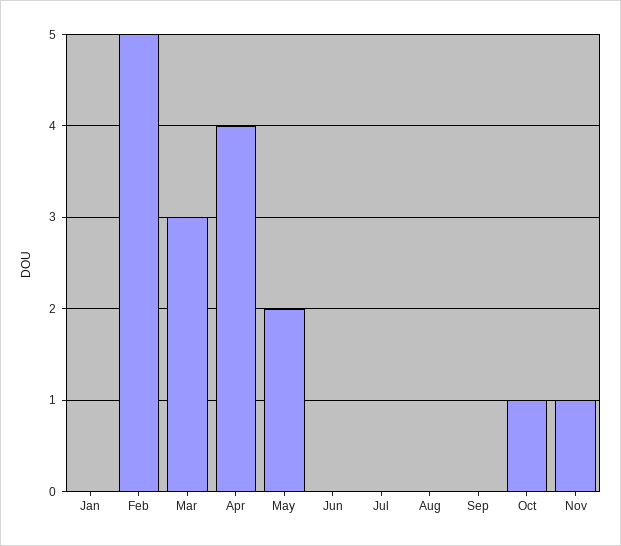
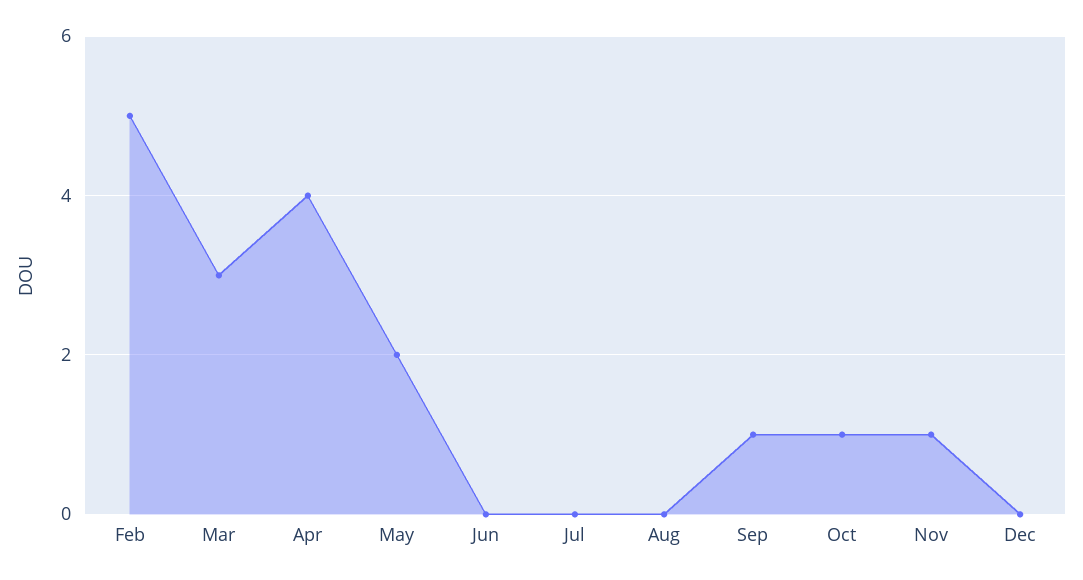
Jan: 0 -> none
Sep: 0 -> 1
Dec: none -> 0

